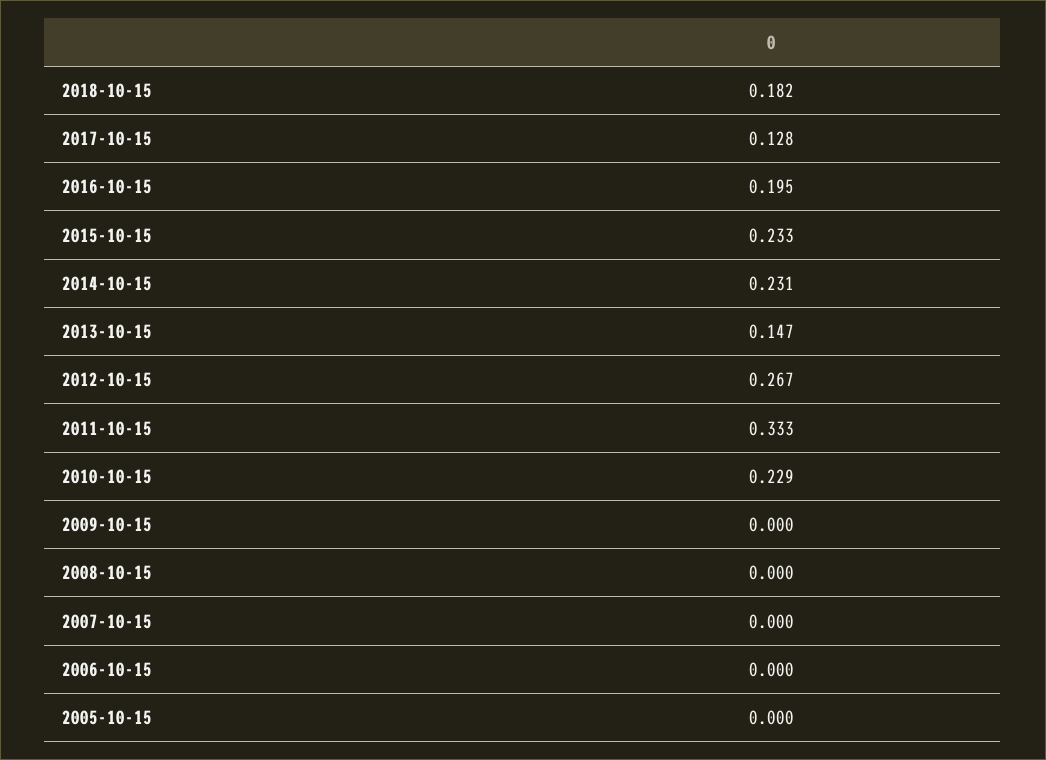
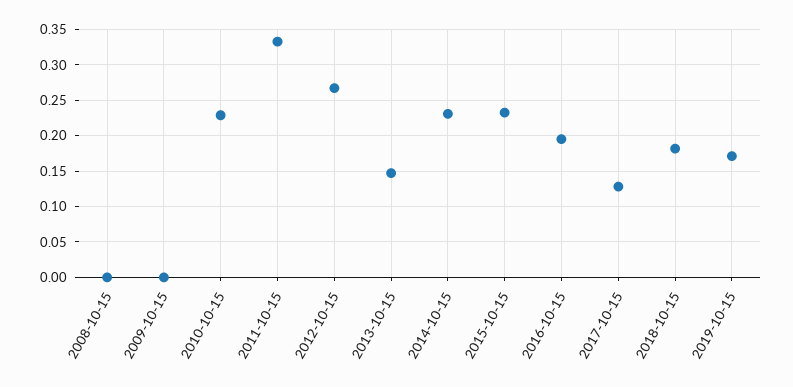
2007-10-15: 0 -> none
2006-10-15: 0 -> none
2005-10-15: 0 -> none
2019-10-15: none -> 0.17

